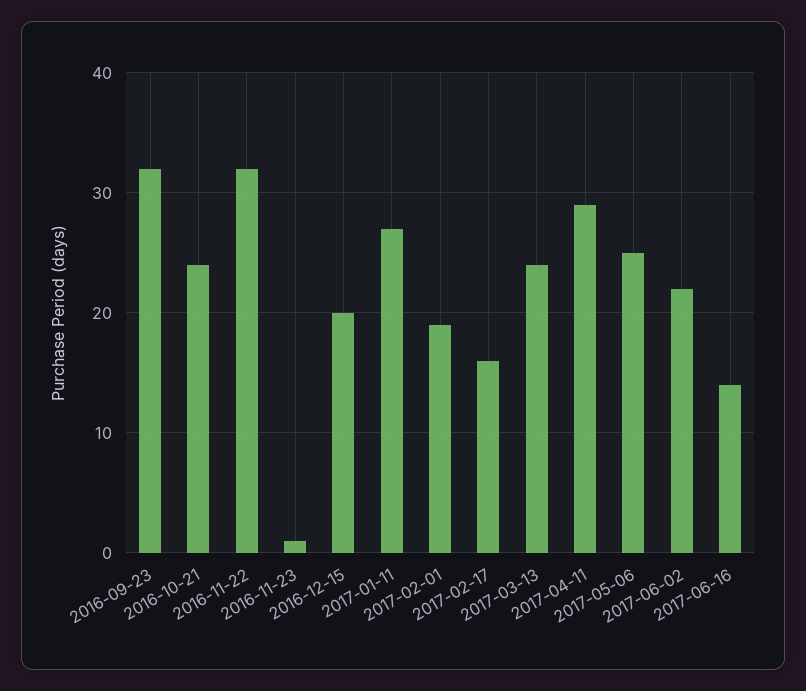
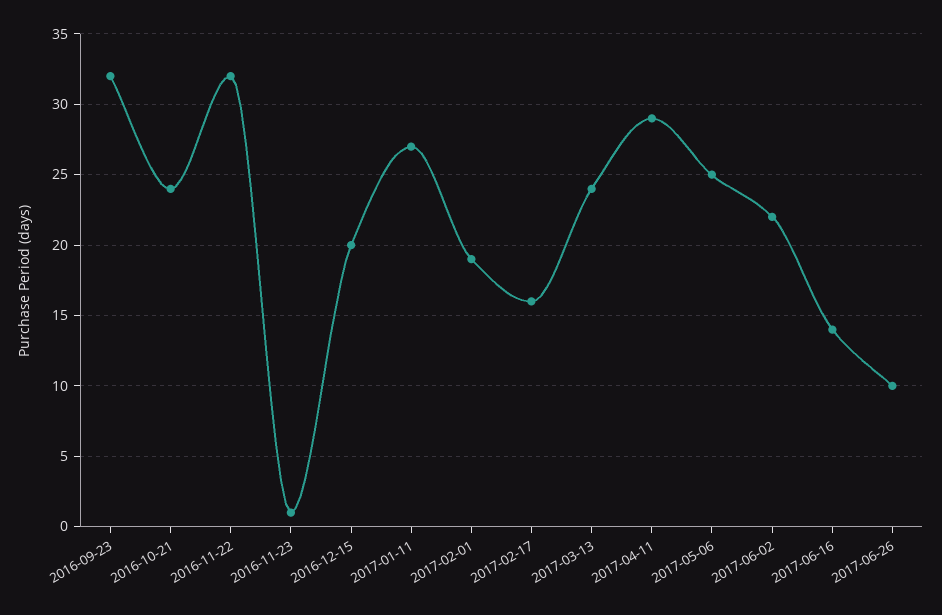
2017-06-26: none -> 10

